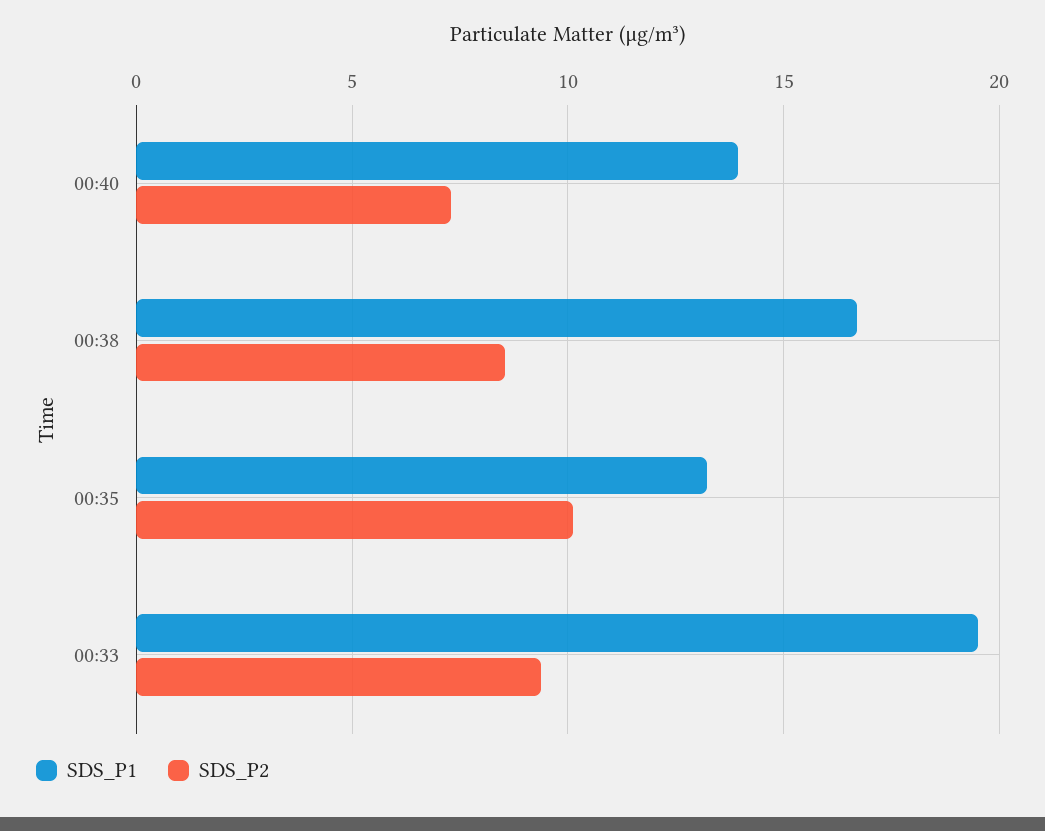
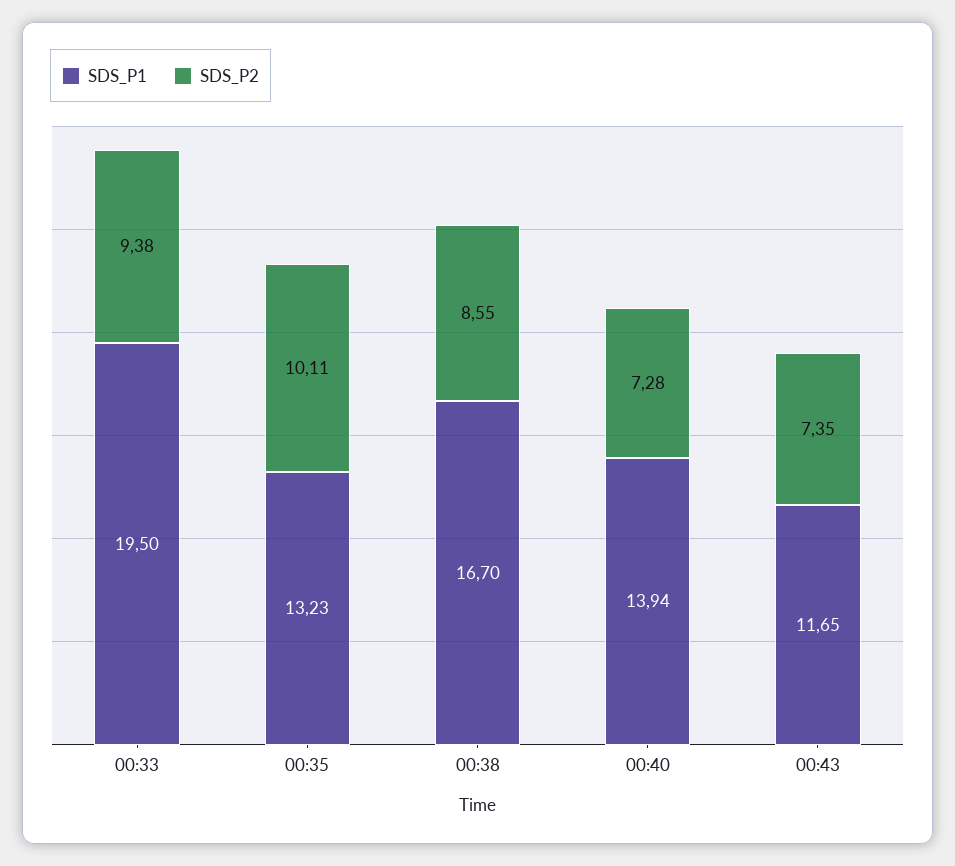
SDS_P1, 00:43: none -> 11.65
SDS_P2, 00:43: none -> 7.35

